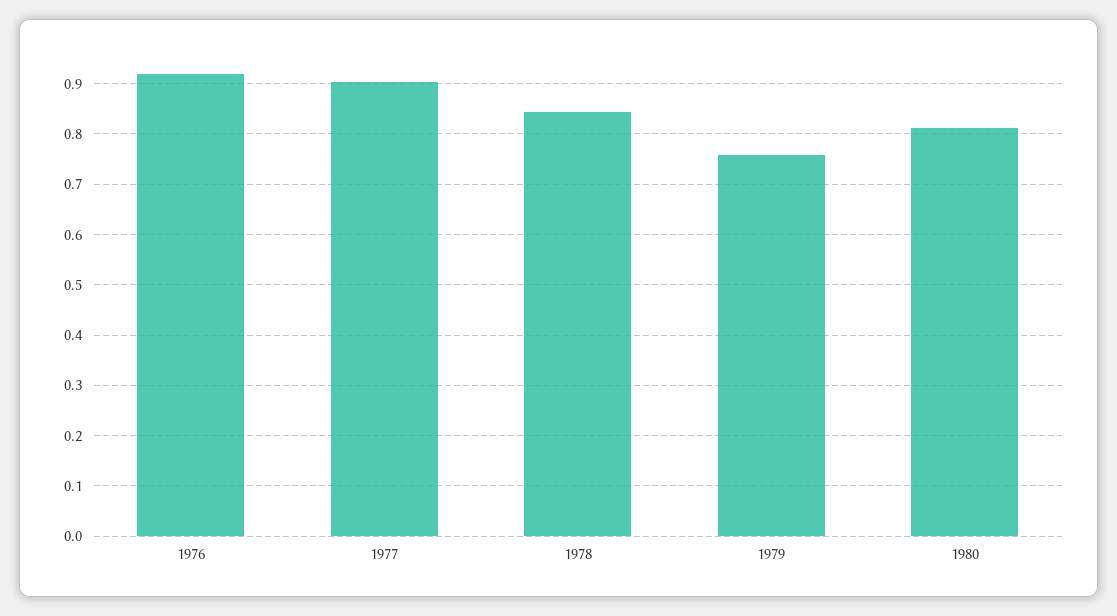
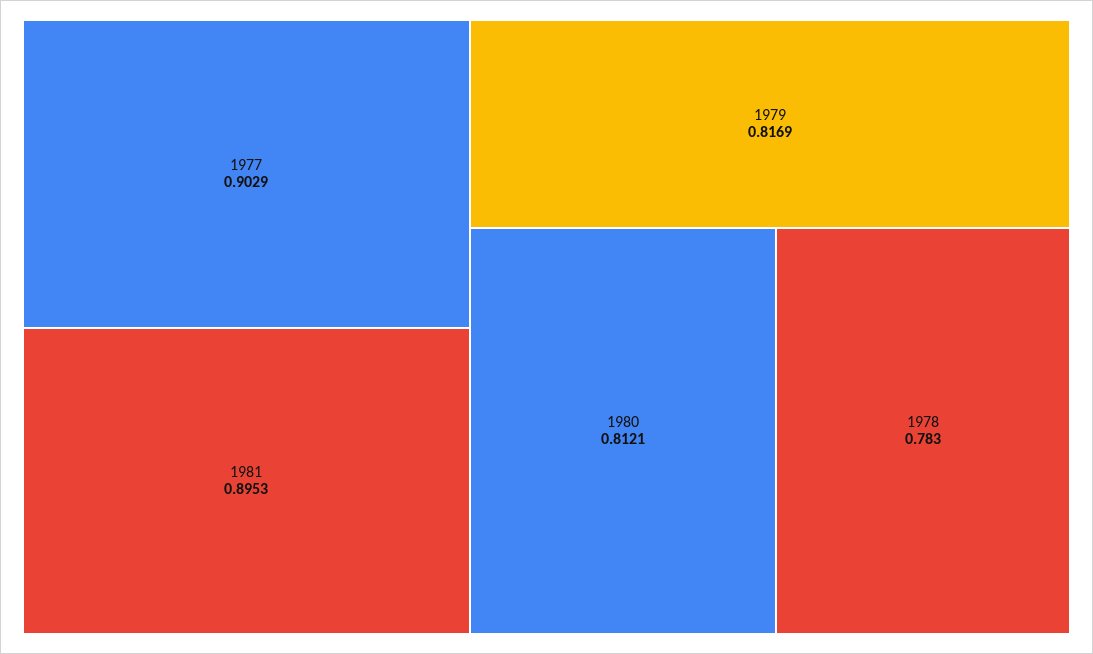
1976: 0.92 -> none
1978: 0.84 -> 0.783
1979: 0.76 -> 0.8169
1981: none -> 0.8953

